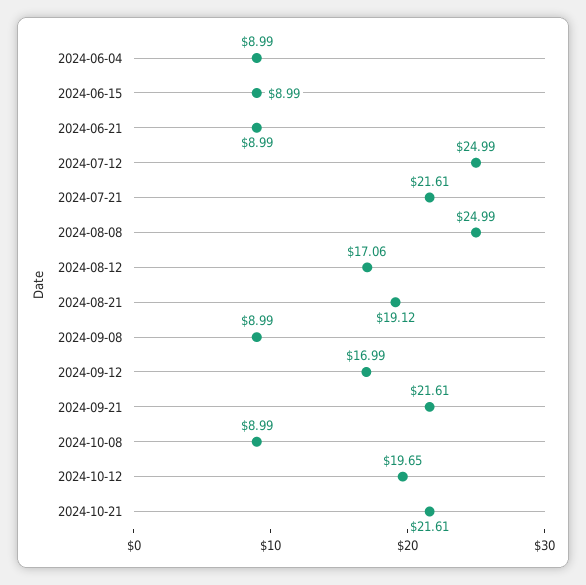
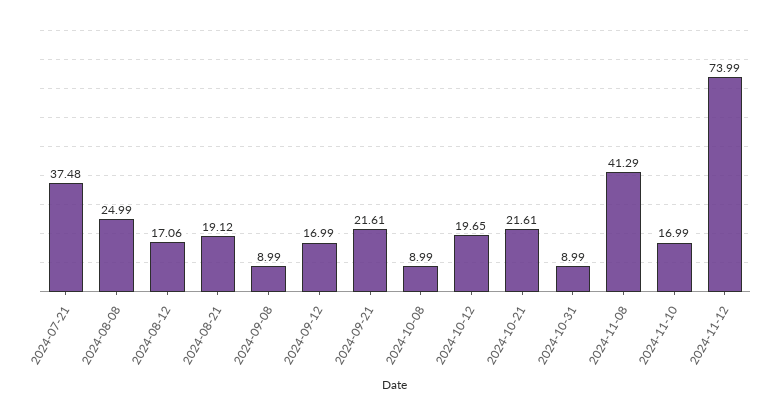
2024-06-04: 8.99 -> none
2024-06-15: 8.99 -> none
2024-06-21: 8.99 -> none
2024-07-12: 24.99 -> none
2024-07-21: 21.61 -> 37.48
2024-10-31: none -> 8.99
2024-11-08: none -> 41.29
2024-11-10: none -> 16.99
2024-11-12: none -> 73.99

